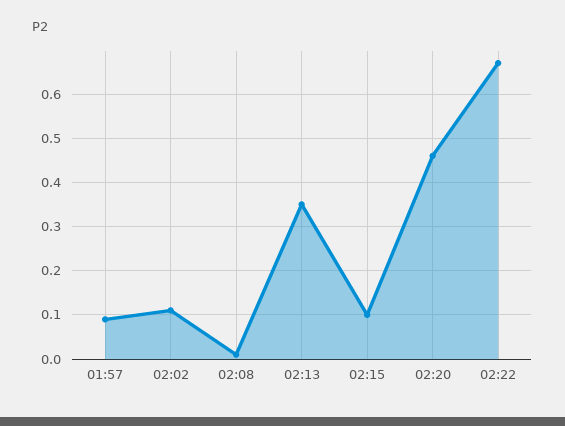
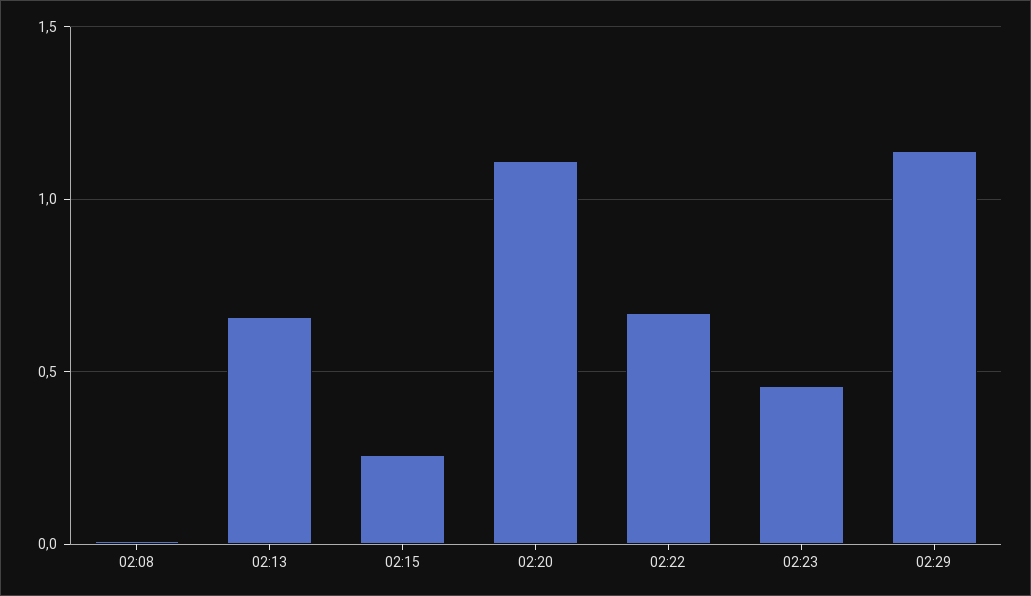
01:57: 0.1 -> none
02:02: 0.1 -> none
02:13: 0.35 -> 0.65
02:15: 0.1 -> 0.25
02:20: 0.45 -> 1.1
02:23: none -> 0.45
02:29: none -> 1.15

